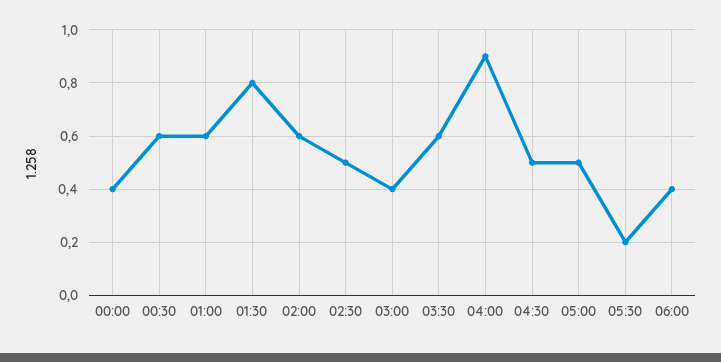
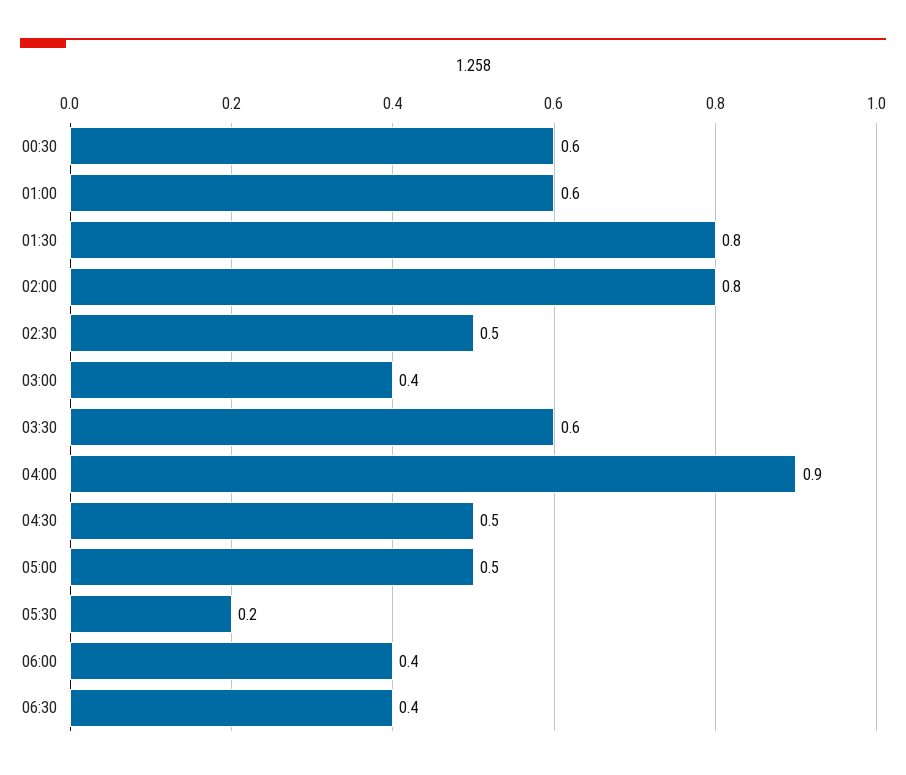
00:00: 0.4 -> none
02:00: 0.6 -> 0.8
06:30: none -> 0.4

